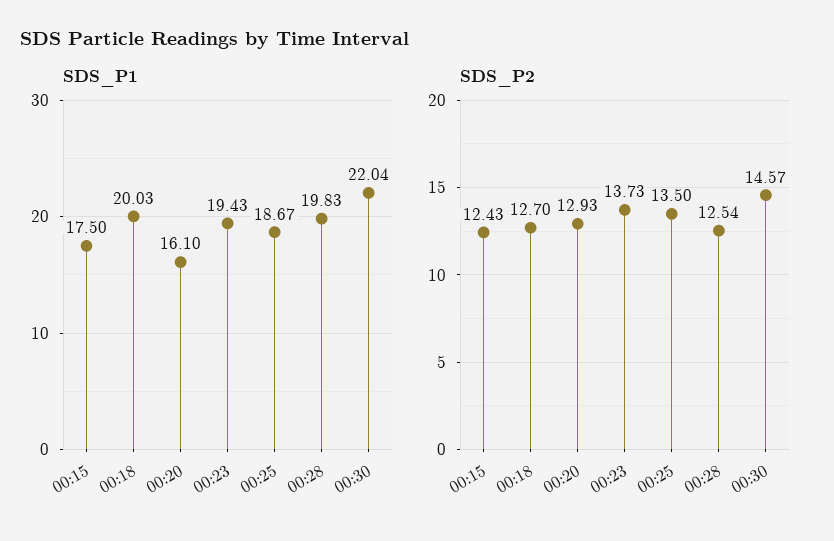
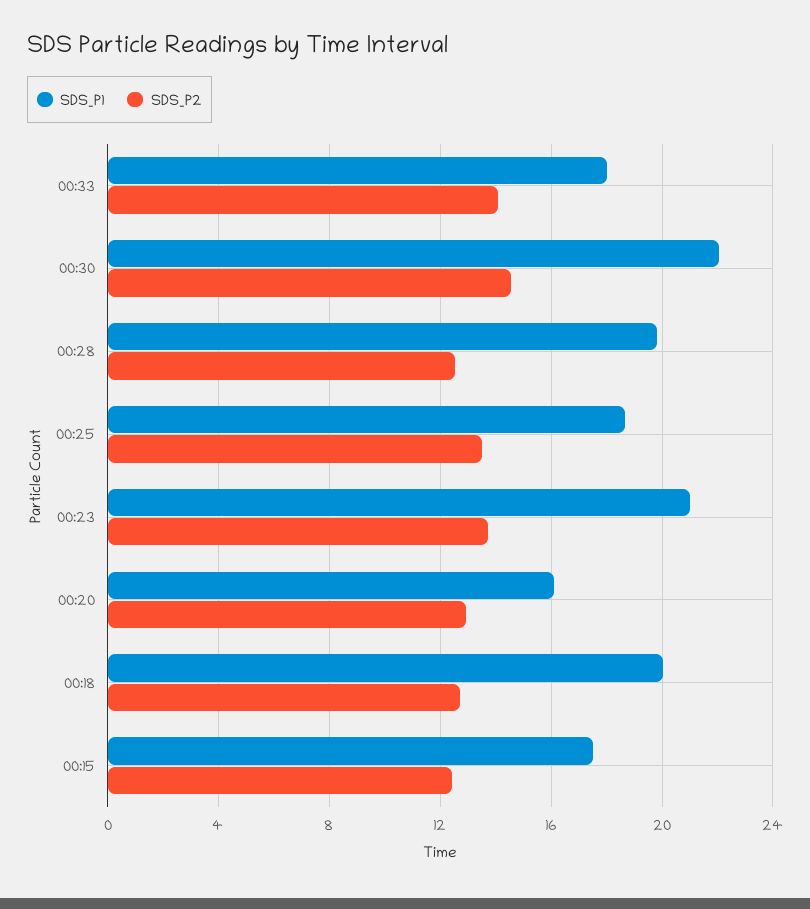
SDS_P1, 00:23: 19.43 -> 21
SDS_P1, 00:33: none -> 18
SDS_P2, 00:33: none -> 14

